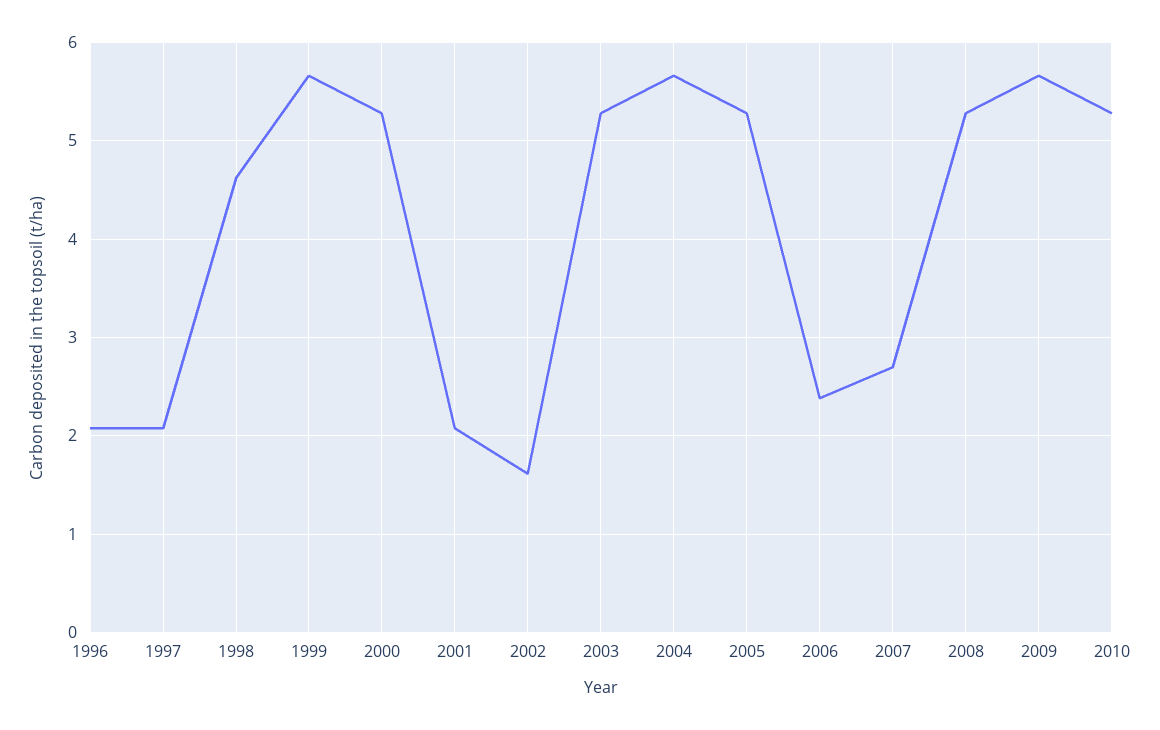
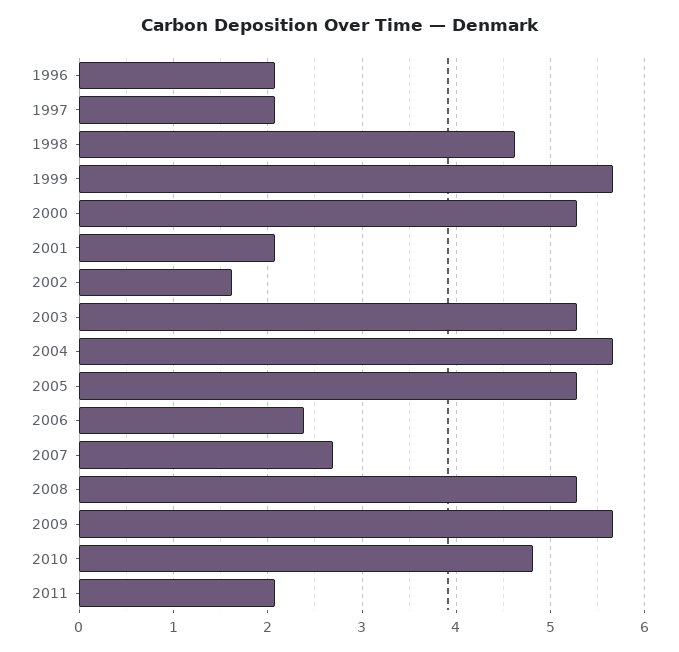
2010: 5.3 -> 4.8
2011: none -> 2.1

